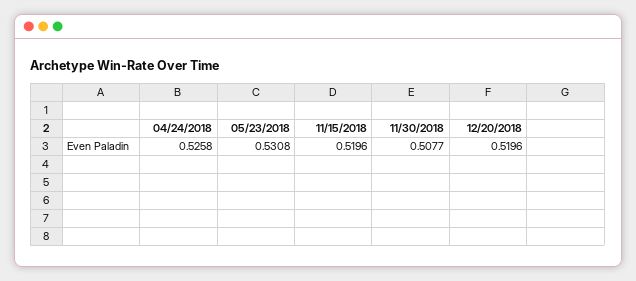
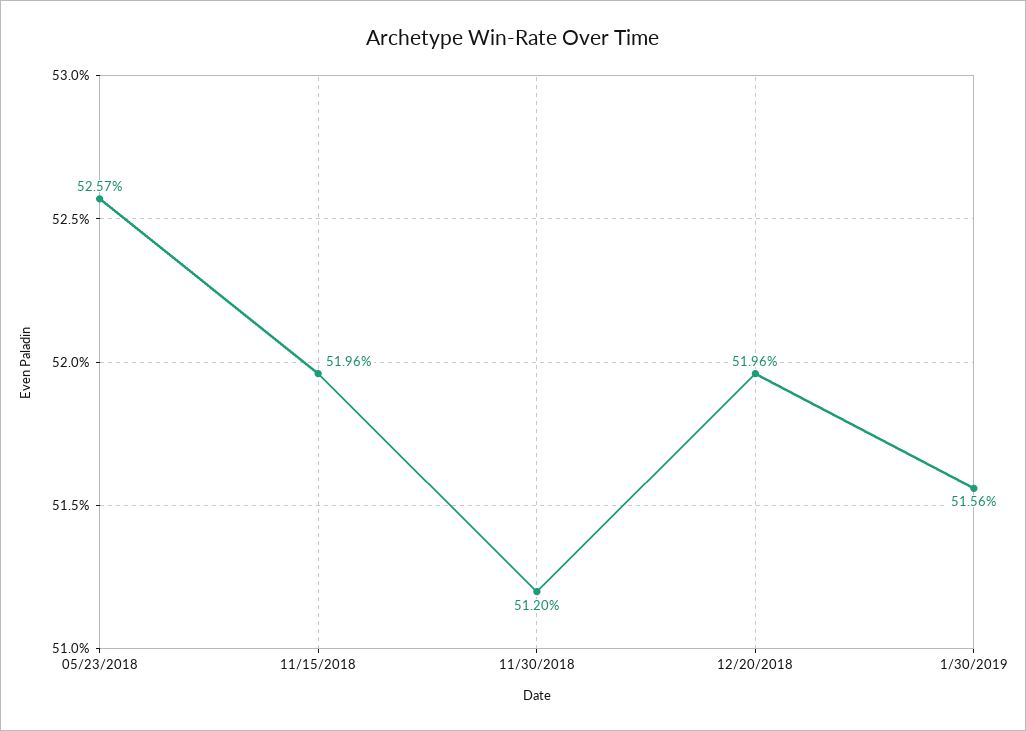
04/24/2018: 0.5258 -> none
05/23/2018: 0.5308 -> 0.5257
11/30/2018: 0.5077 -> 0.512
1/30/2019: none -> 0.5156

